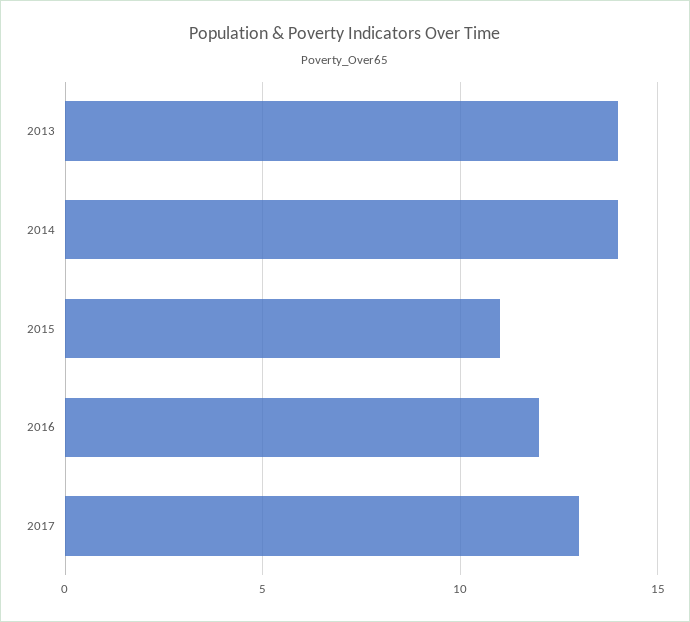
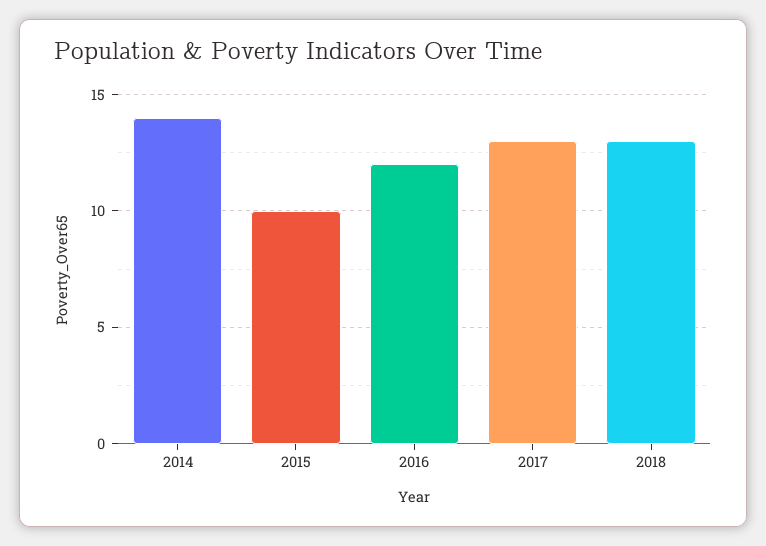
2013: 14 -> none
2015: 11 -> 10
2018: none -> 13

